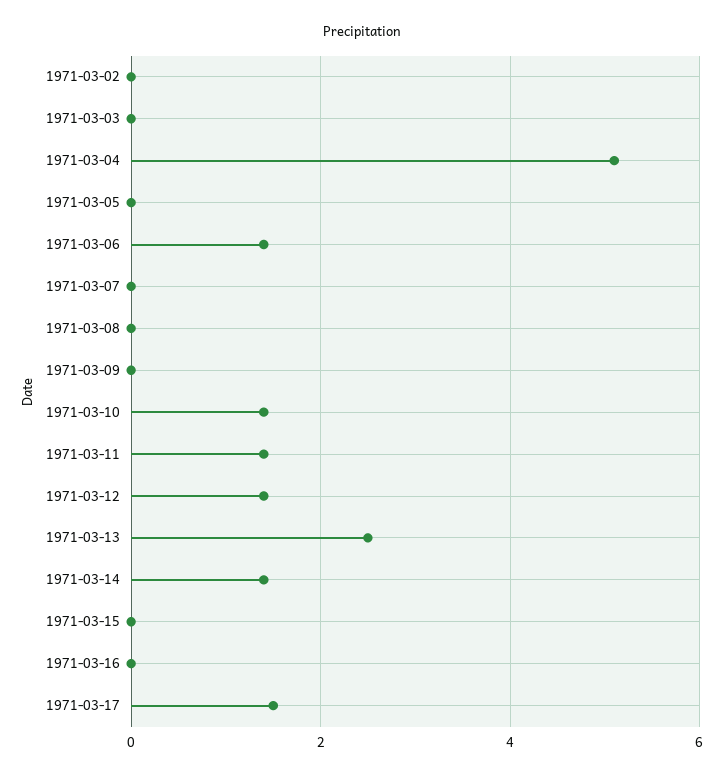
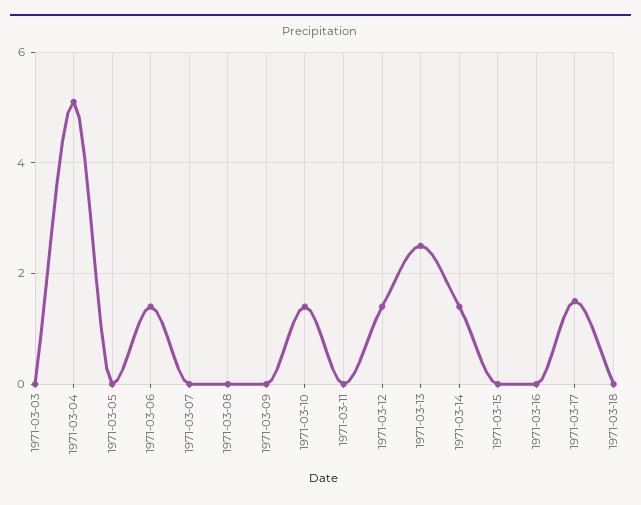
1971-03-02: 0 -> none
1971-03-11: 1.5 -> 0
1971-03-18: none -> 0

